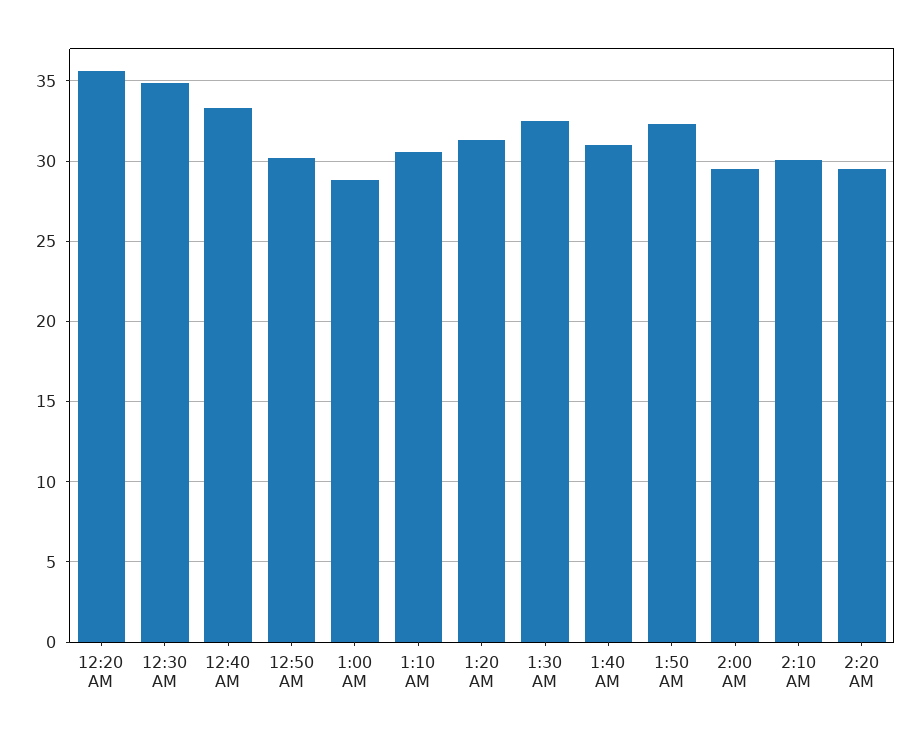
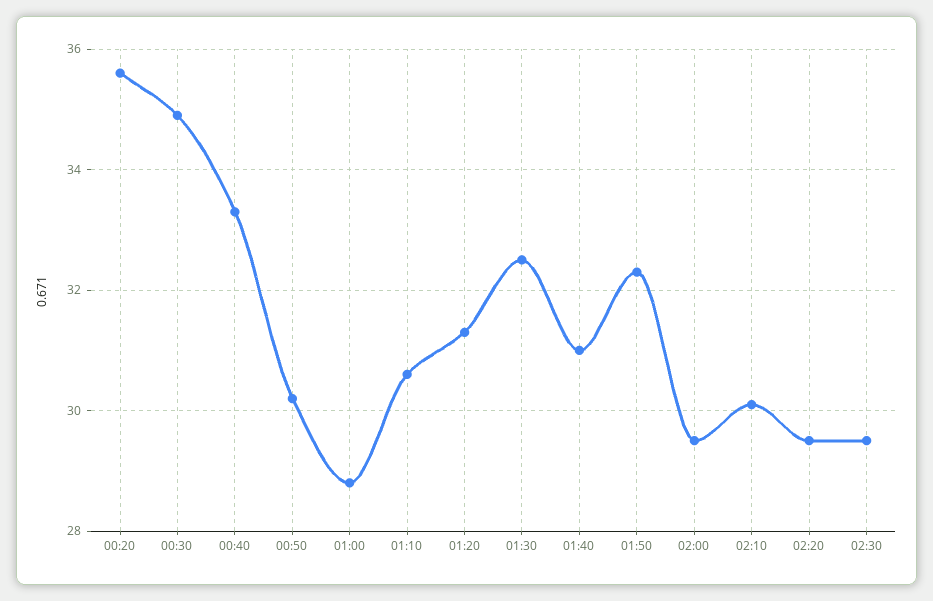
02:30: none -> 29.5

